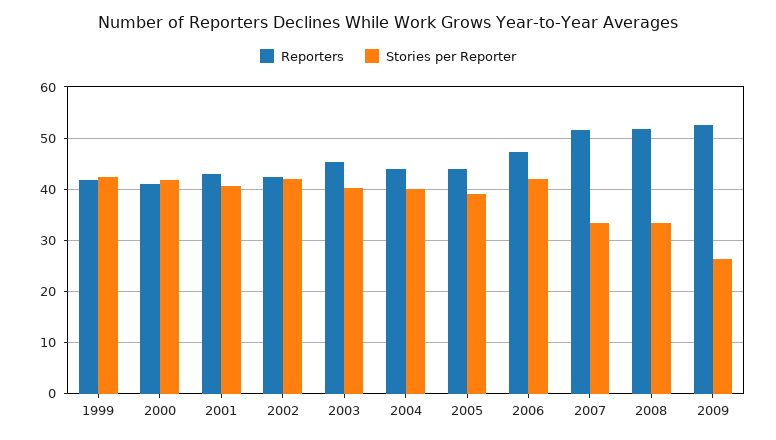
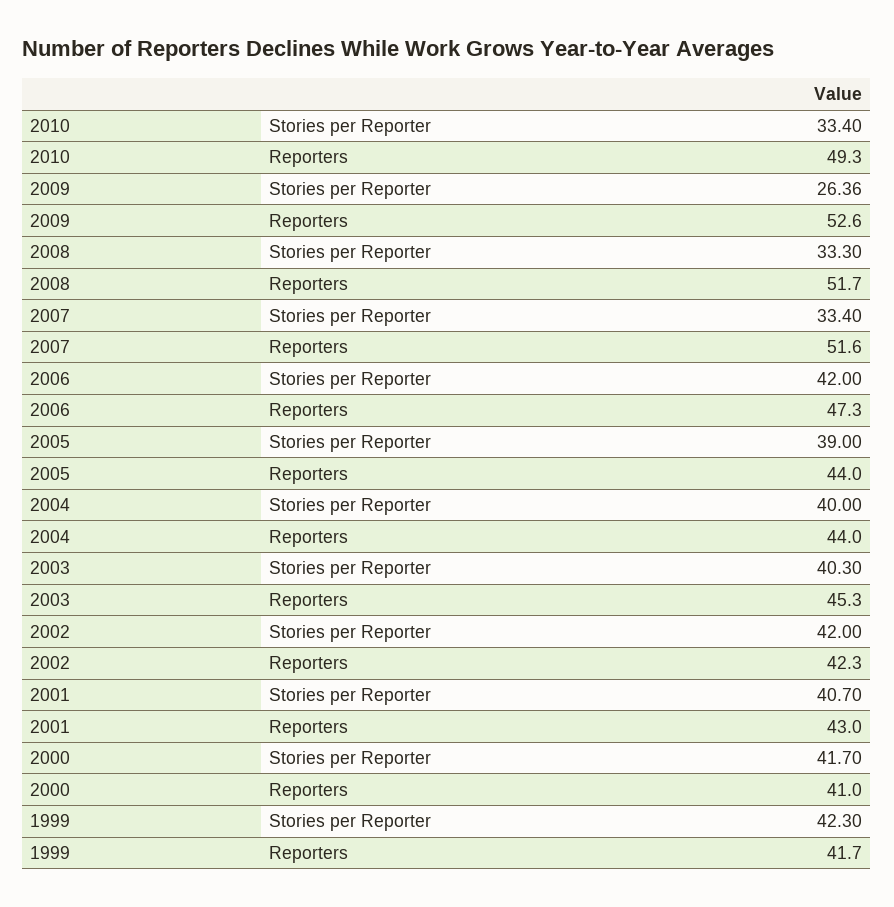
Stories per Reporter, 2010: none -> 33.4
Reporters, 2010: none -> 49.3

